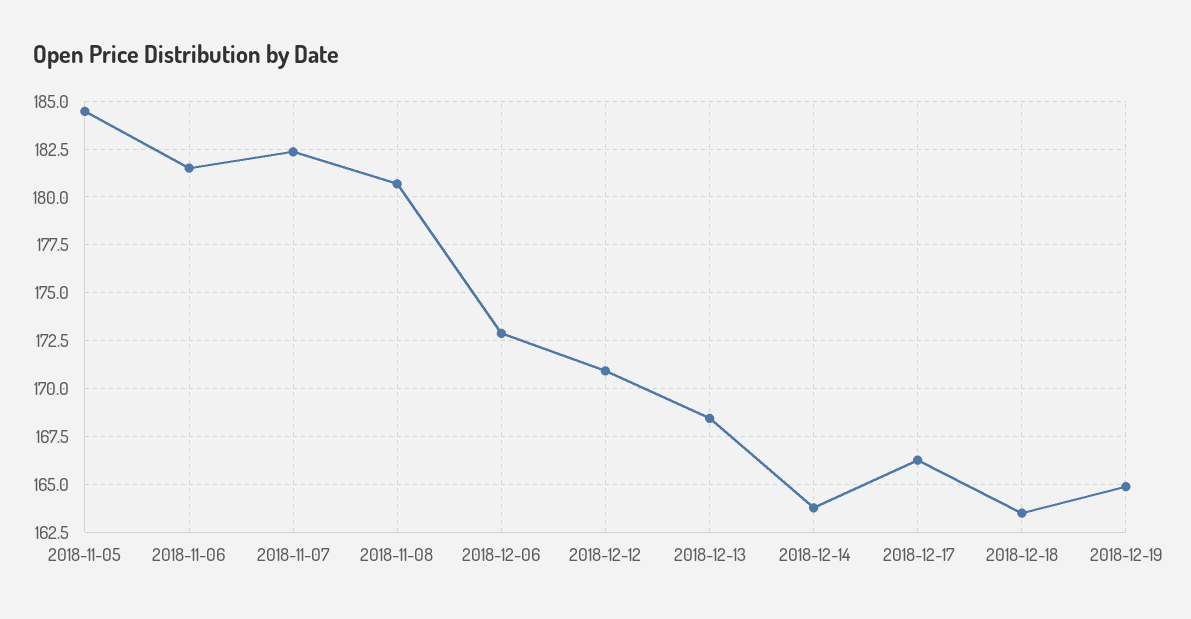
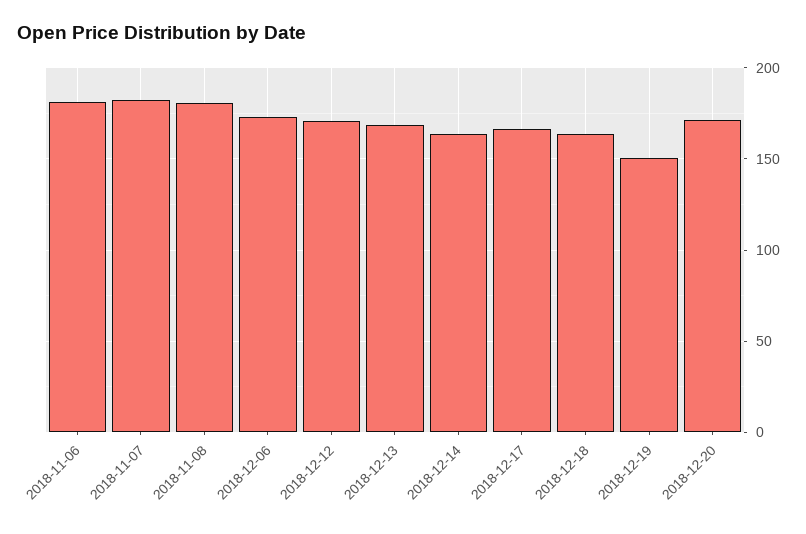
2018-11-05: 184.5 -> none
2018-12-19: 165 -> 150
2018-12-20: none -> 170

